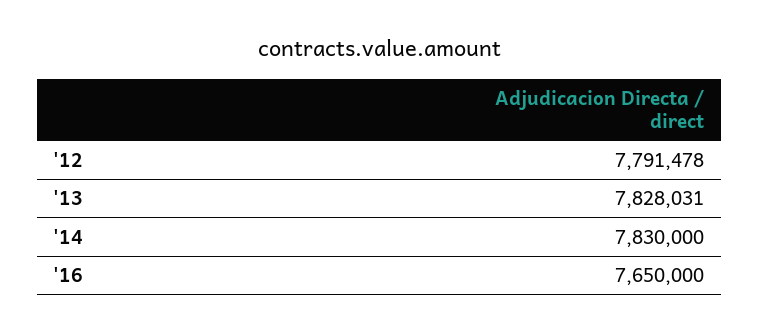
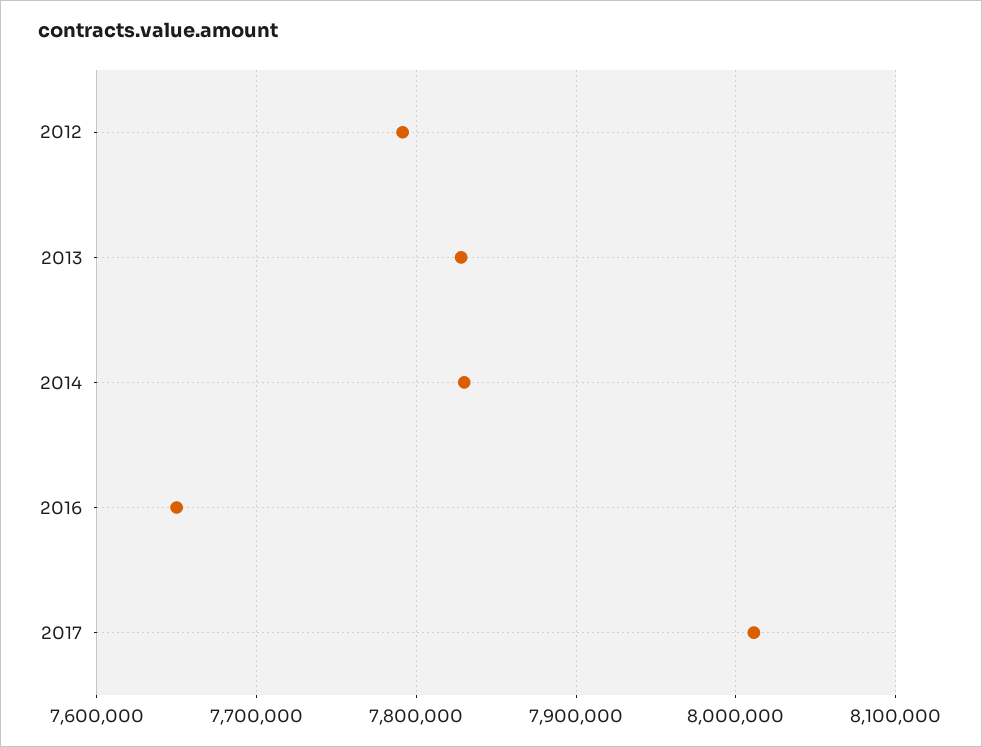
2017: none -> 8010000

